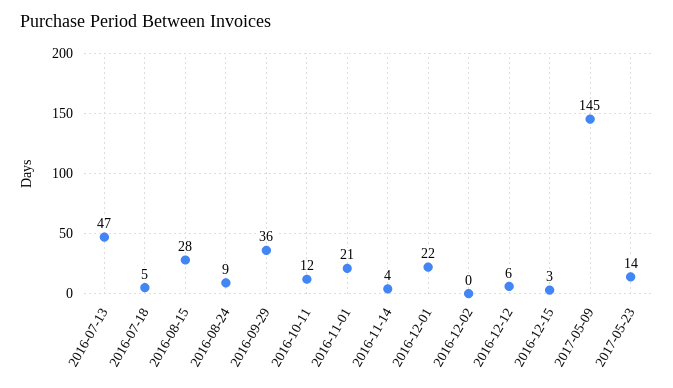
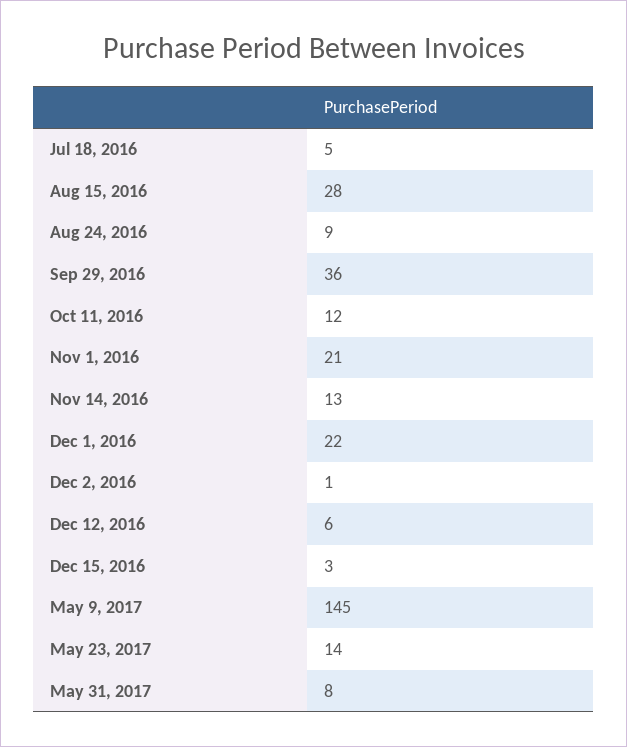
2016-07-13: 47 -> none
2016-11-14: 4 -> 13
2016-12-02: 0 -> 1
May 31, 2017: none -> 8

